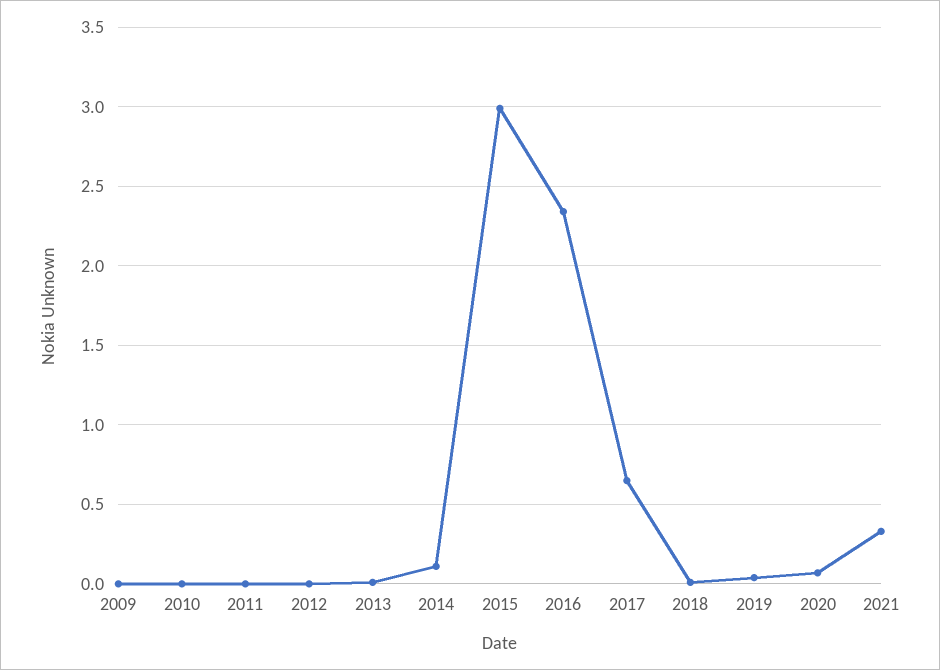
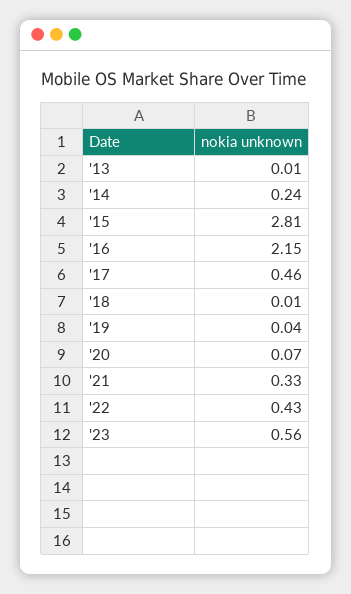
2009: 0 -> none
2010: 0 -> none
2011: 0 -> none
2012: 0 -> none
2014: 0.1 -> 0.24
2015: 3 -> 2.81
2016: 2.35 -> 2.15
2017: 0.65 -> 0.46
'22: none -> 0.43
'23: none -> 0.56

